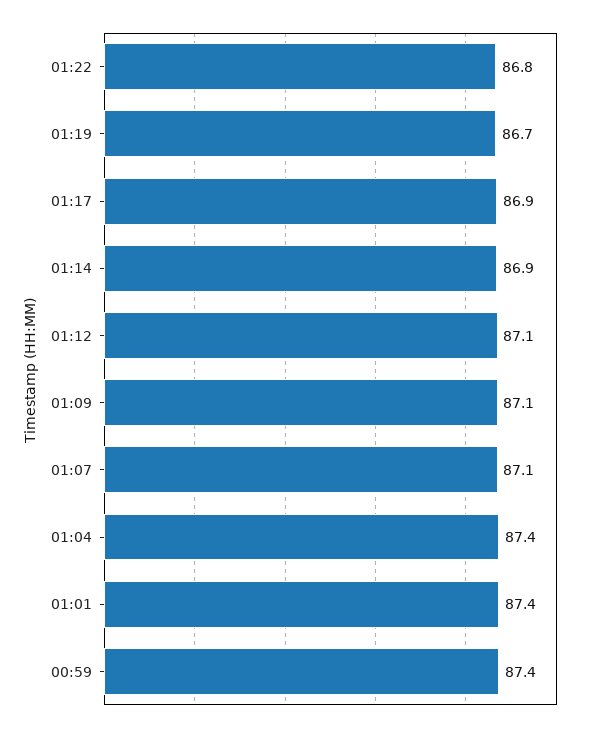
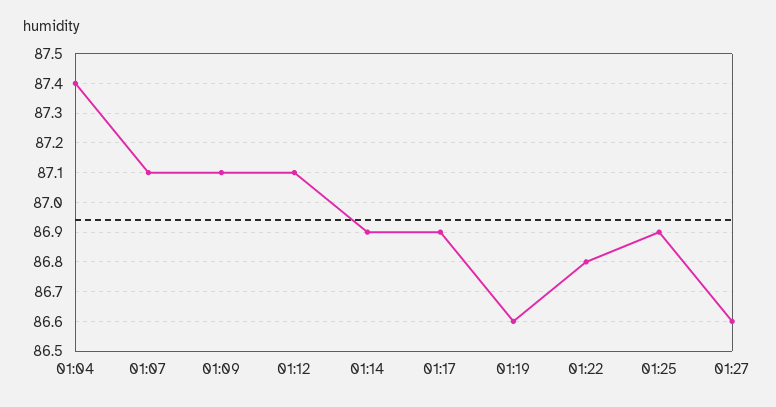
01:19: 86.7 -> 86.6
01:01: 87.4 -> none
00:59: 87.4 -> none
01:25: none -> 86.9
01:27: none -> 86.6

